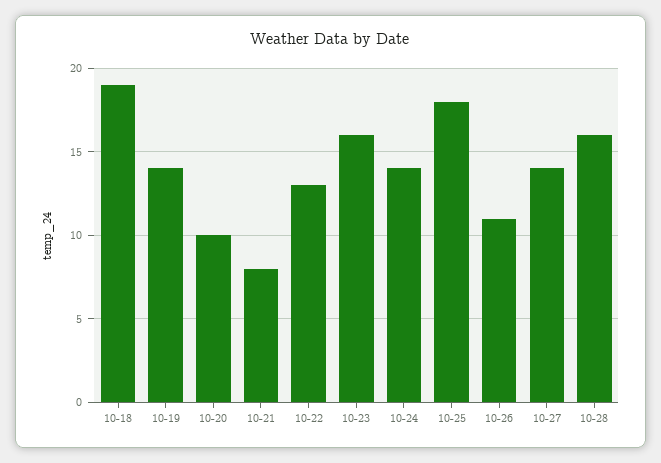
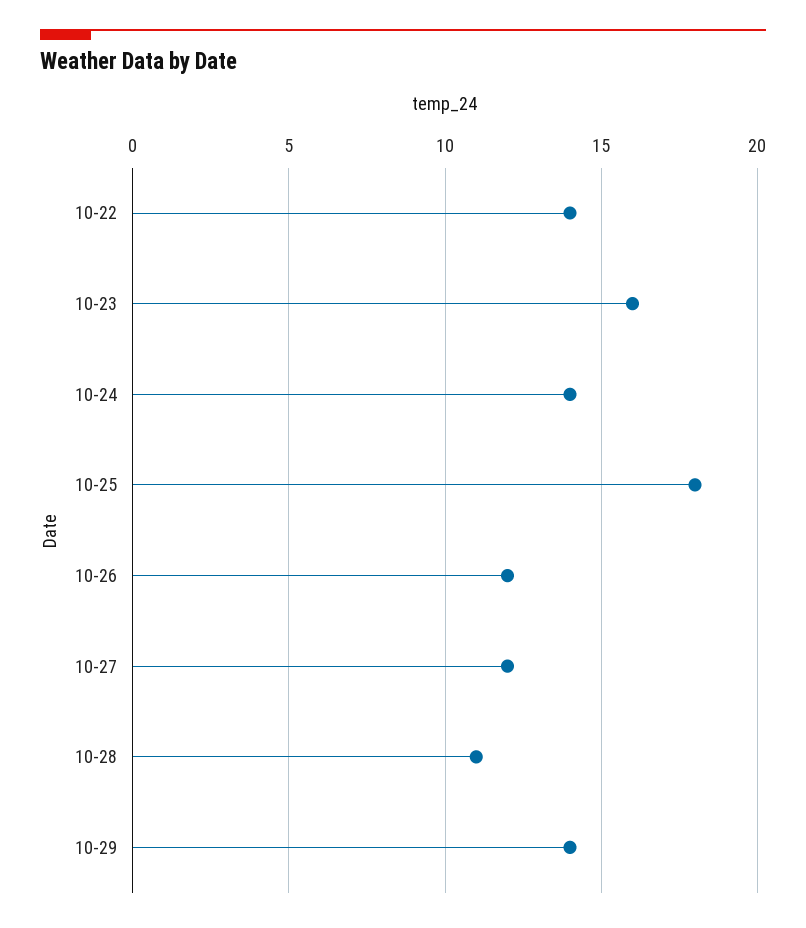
10-18: 19 -> none
10-19: 14 -> none
10-20: 10 -> none
10-21: 8 -> none
10-22: 13 -> 14
10-26: 11 -> 12
10-27: 14 -> 12
10-28: 16 -> 11
10-29: none -> 14

